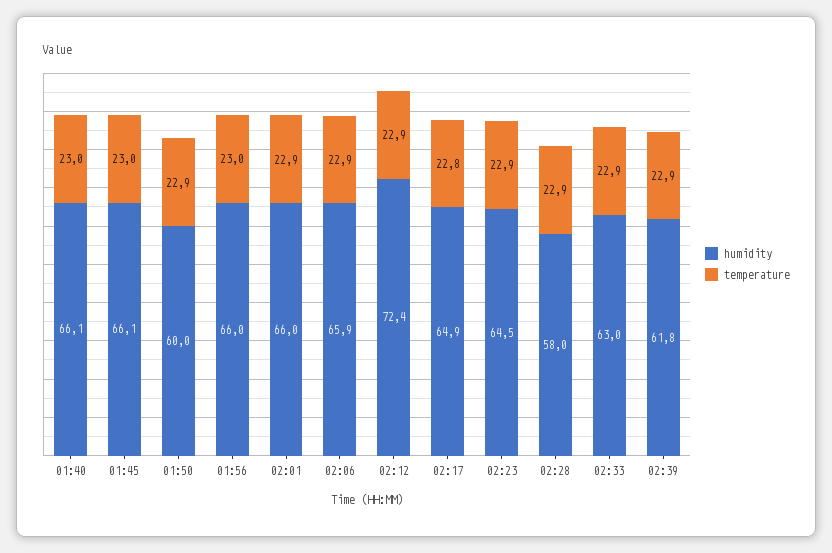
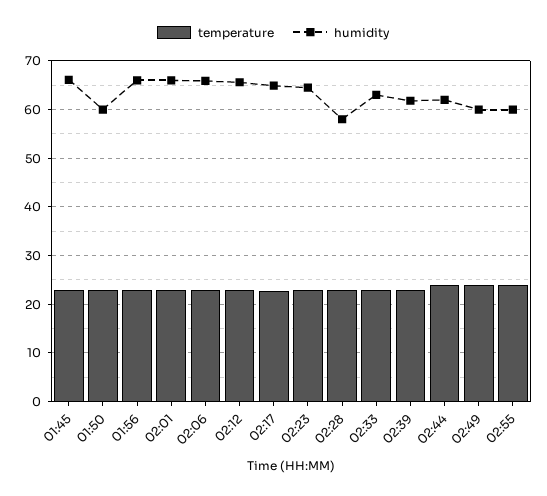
humidity, 01:40: 66.1 -> none
temperature, 01:40: 23 -> none
humidity, 02:12: 72.4 -> 66
temperature, 02:44: none -> 24
humidity, 02:44: none -> 62
temperature, 02:49: none -> 24
humidity, 02:49: none -> 60
temperature, 02:55: none -> 24
humidity, 02:55: none -> 60

